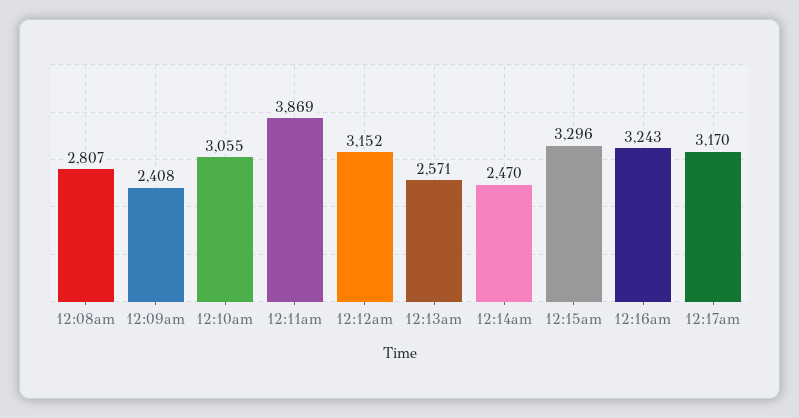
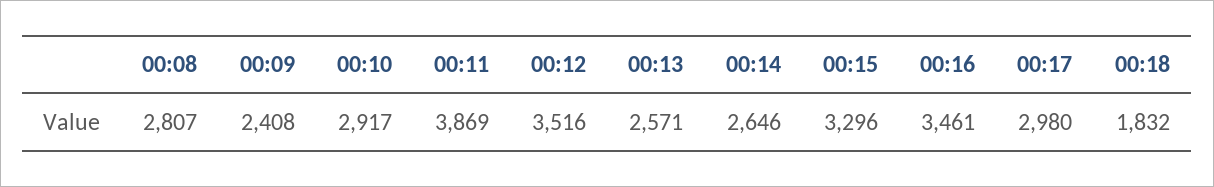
12:10am: 3055 -> 2917
12:12am: 3152 -> 3516
12:14am: 2470 -> 2646
12:16am: 3243 -> 3461
12:17am: 3170 -> 2980
00:18: none -> 1832

